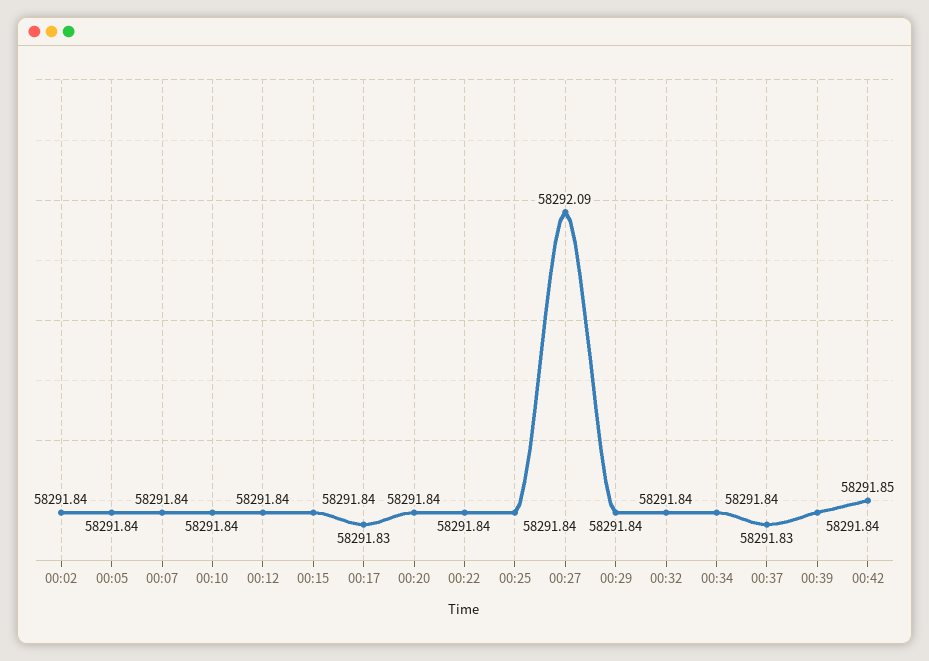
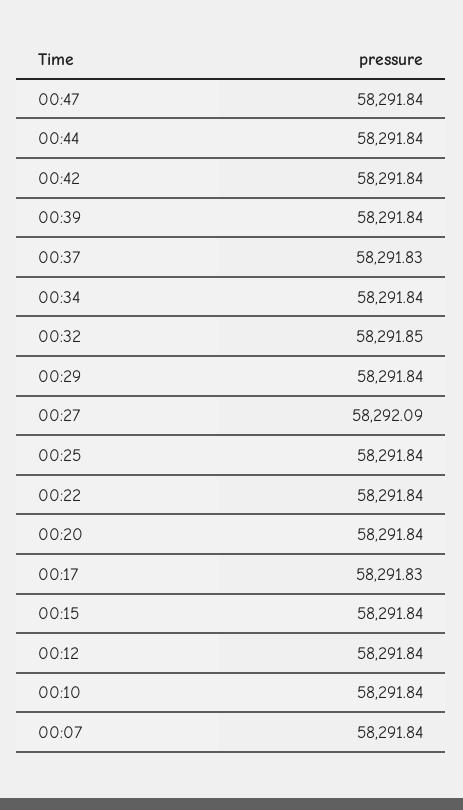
00:02: 58291.84 -> none
00:05: 58291.84 -> none
00:32: 58291.84 -> 58291.85
00:42: 58291.85 -> 58291.84
00:47: none -> 58291.84
00:44: none -> 58291.84

